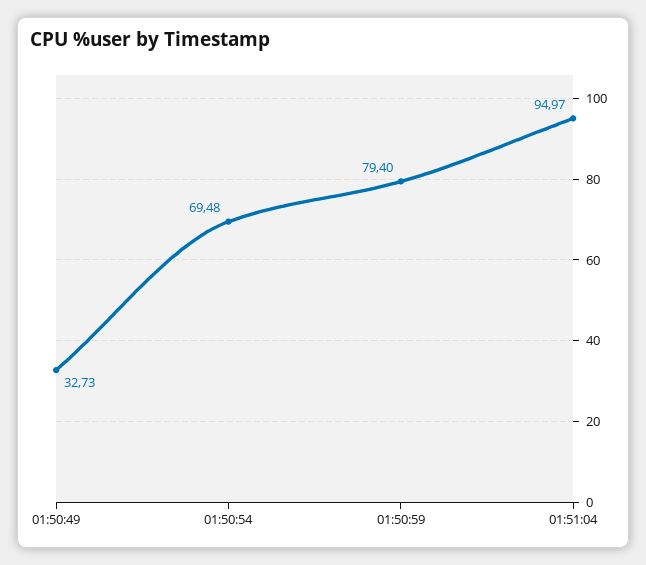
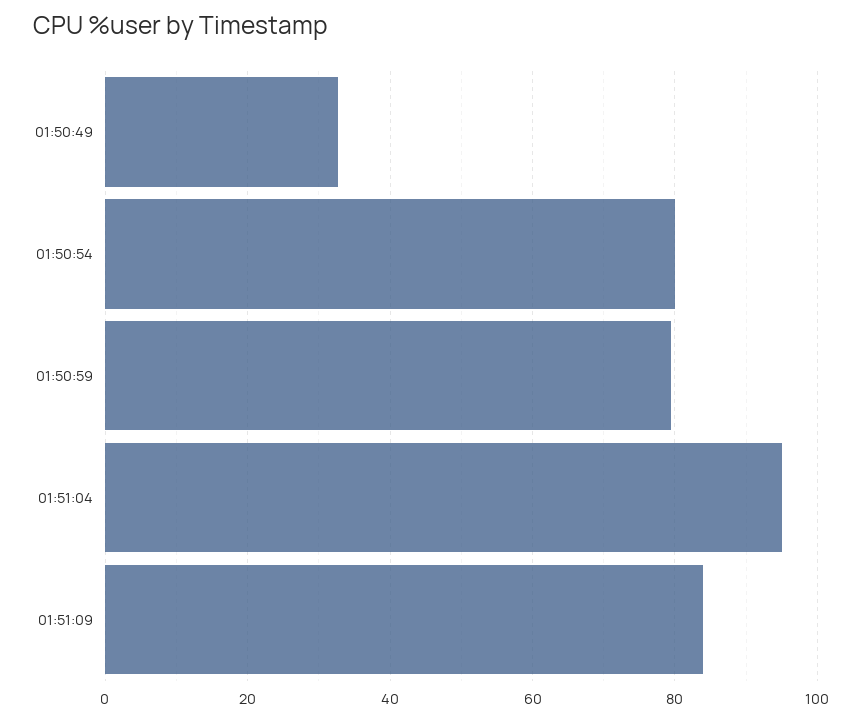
01:50:54: 69.48 -> 80
01:51:09: none -> 84

